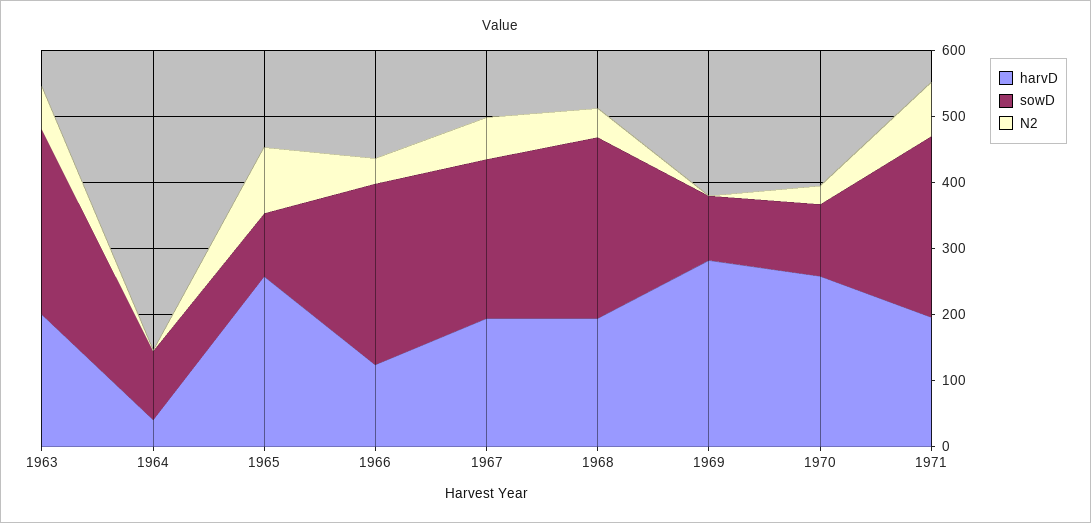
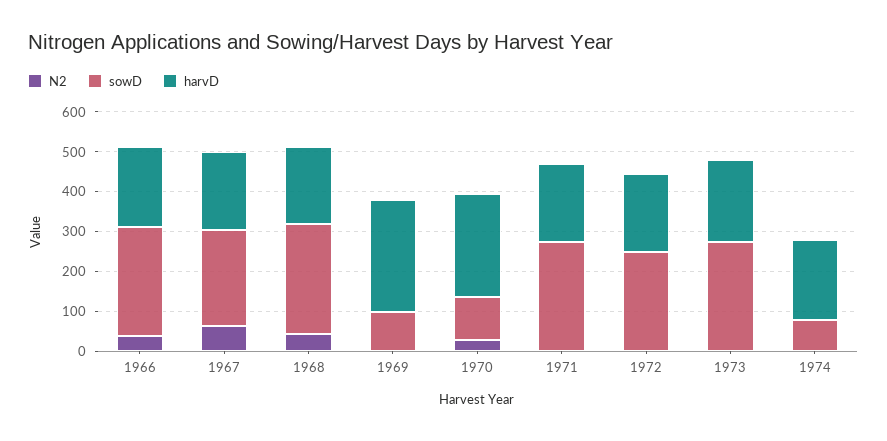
harvD, 1963: 200 -> none
sowD, 1963: 280 -> none
N2, 1963: 60 -> none
harvD, 1964: 40 -> none
sowD, 1964: 100 -> none
N2, 1964: 0 -> none
harvD, 1965: 260 -> none
sowD, 1965: 100 -> none
N2, 1965: 100 -> none
harvD, 1966: 120 -> 200
N2, 1971: 80 -> 0
N2, 1972: none -> 0
sowD, 1972: none -> 250
harvD, 1972: none -> 200
N2, 1973: none -> 0
sowD, 1973: none -> 275
harvD, 1973: none -> 200
N2, 1974: none -> 0
sowD, 1974: none -> 75
harvD, 1974: none -> 200

